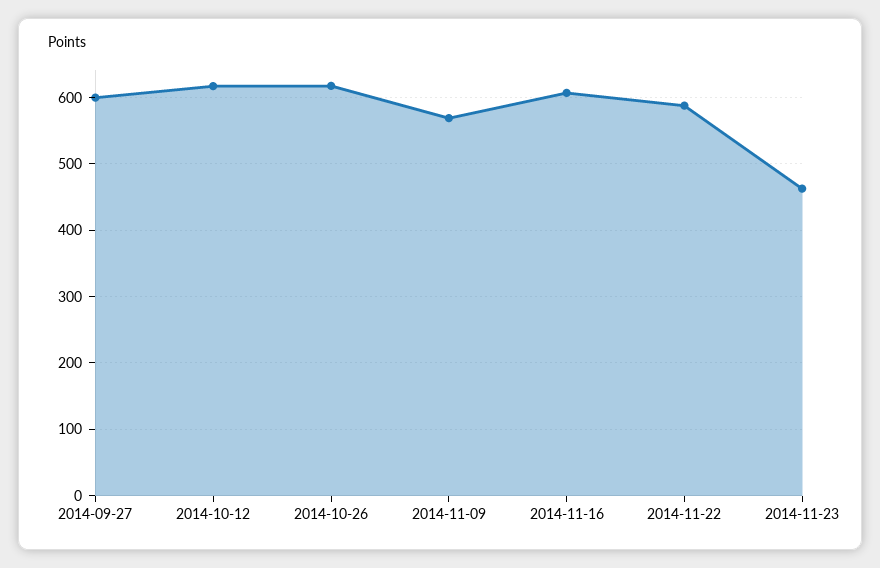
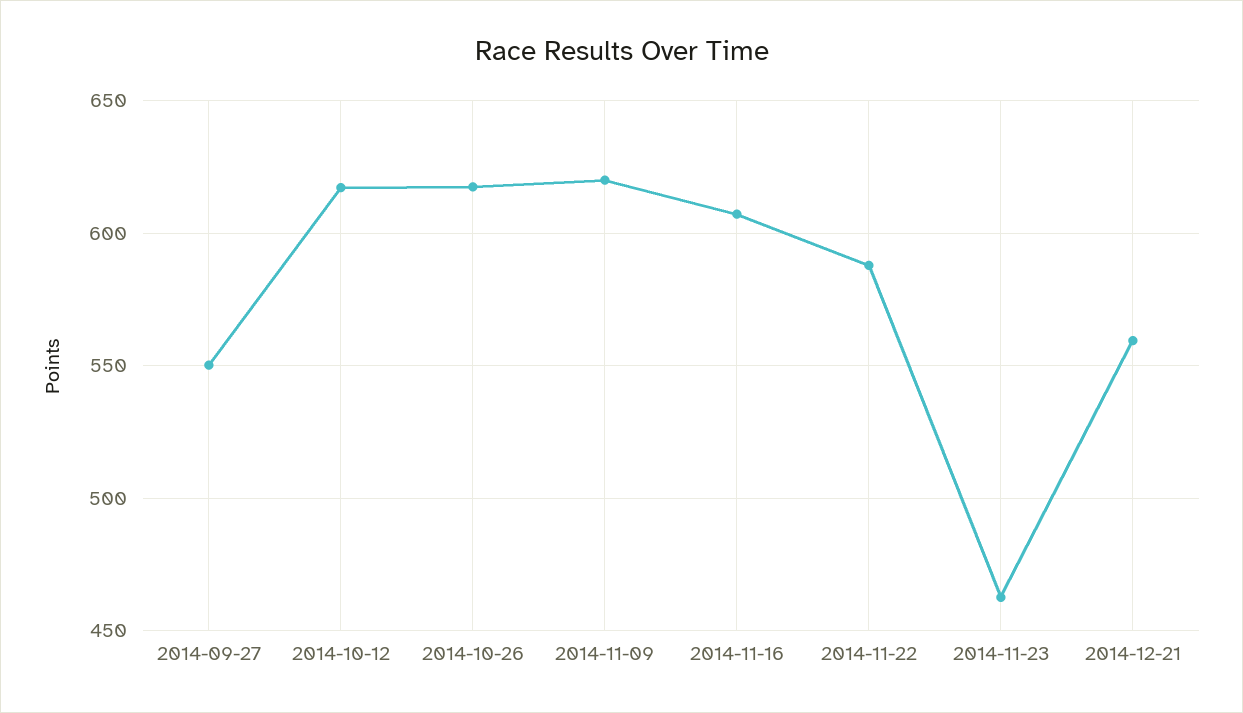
2014-09-27: 600 -> 550
2014-11-09: 570 -> 620
2014-12-21: none -> 560

